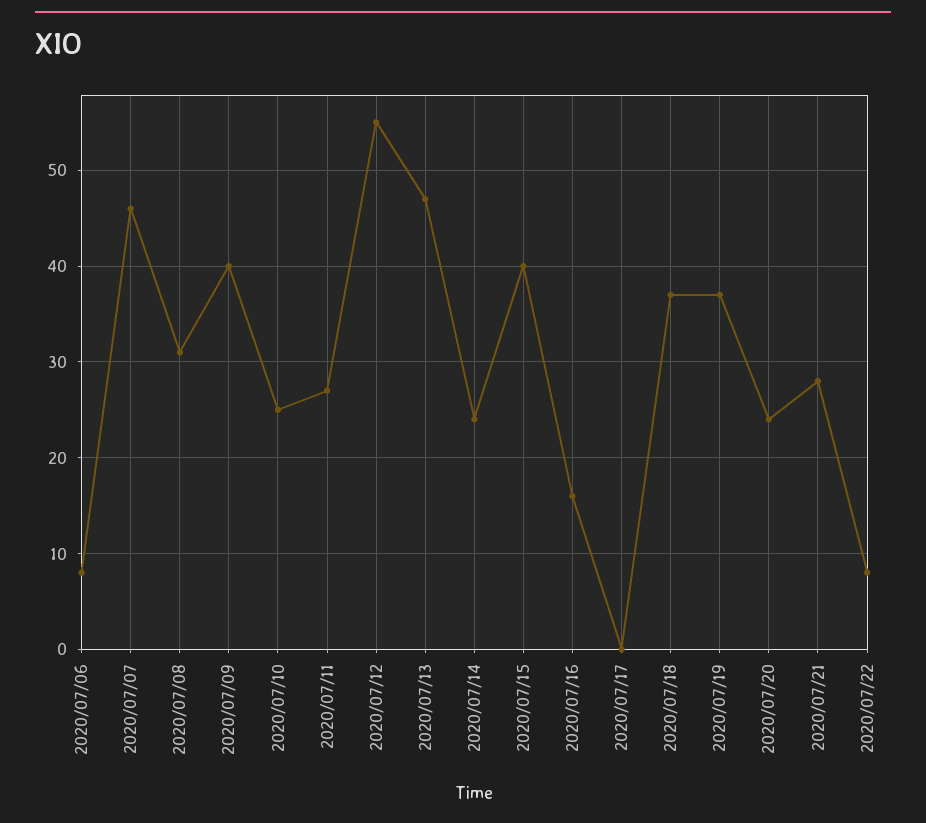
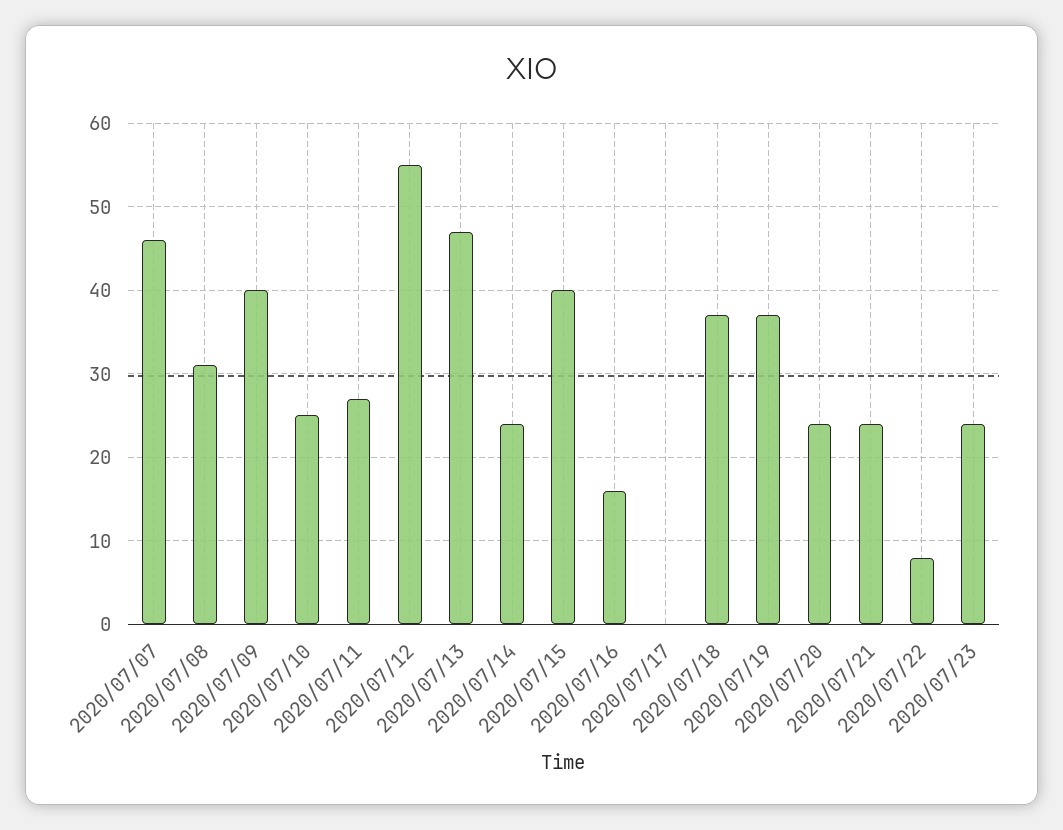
2020/07/06: 8 -> none
2020/07/21: 28 -> 24
2020/07/23: none -> 24

